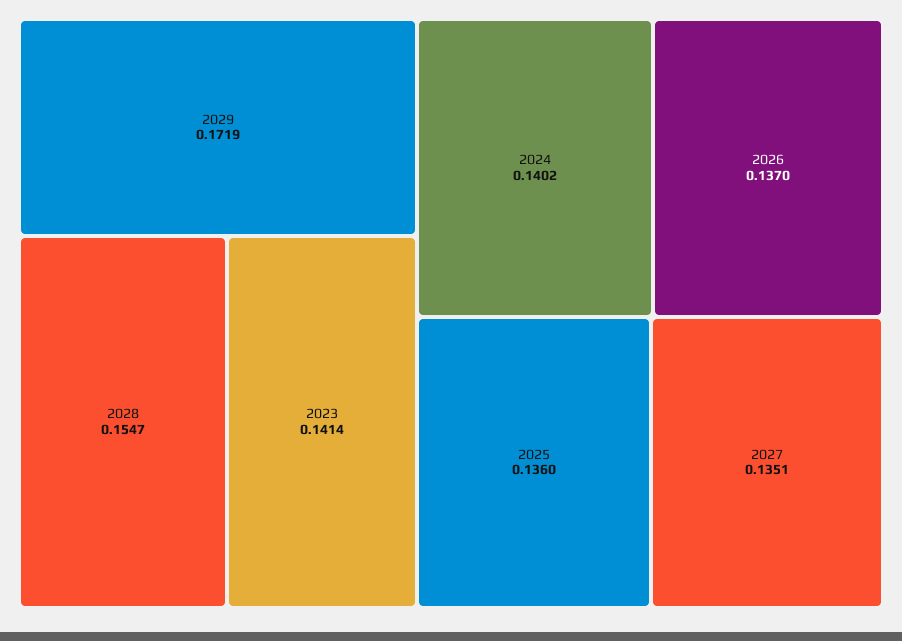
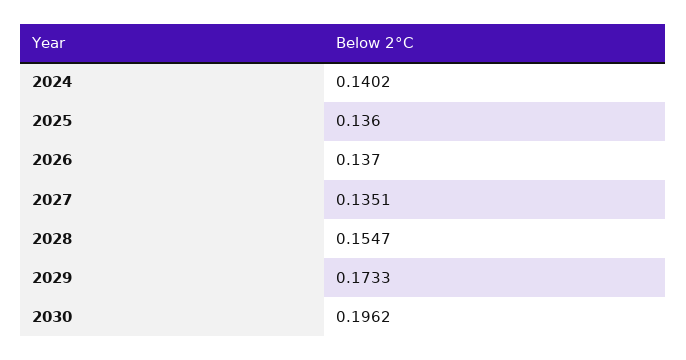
2029: 0.1719 -> 0.1733
2023: 0.1414 -> none
2030: none -> 0.1962

